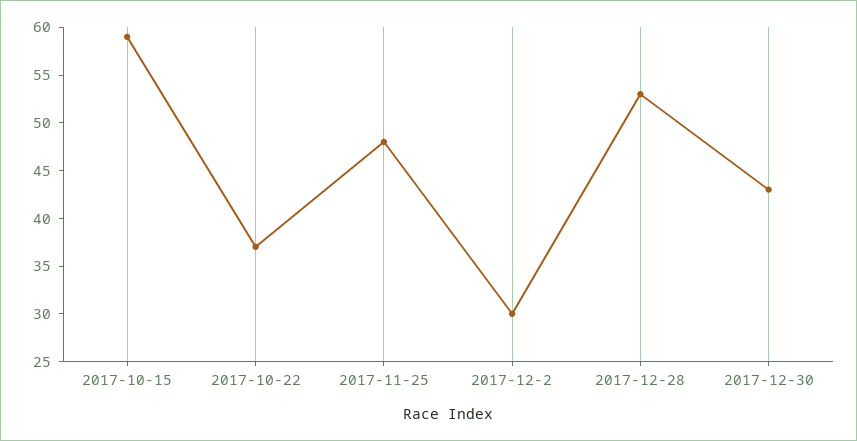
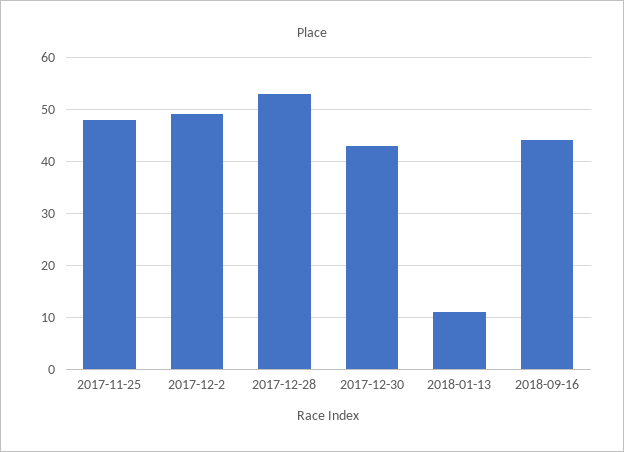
2017-10-15: 59 -> none
2017-10-22: 37 -> none
2017-12-2: 30 -> 50
2018-01-13: none -> 10
2018-09-16: none -> 45

